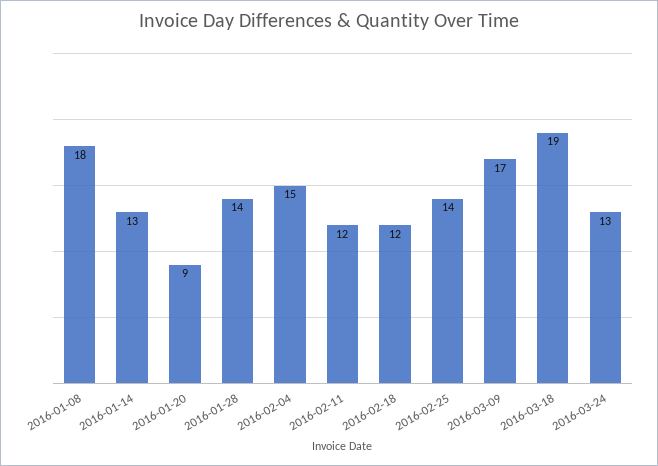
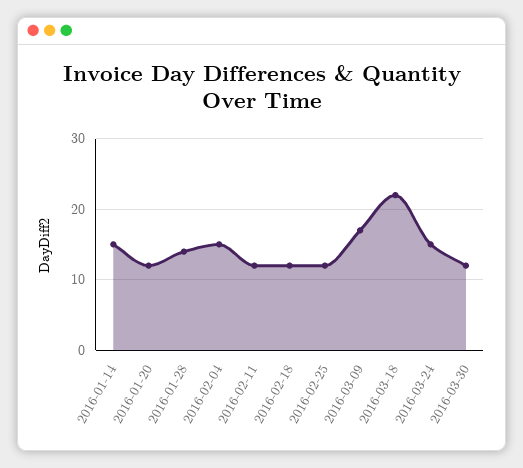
2016-01-08: 18 -> none
2016-01-14: 13 -> 15
2016-01-20: 9 -> 12
2016-02-25: 14 -> 12
2016-03-18: 19 -> 22
2016-03-24: 13 -> 15
2016-03-30: none -> 12

